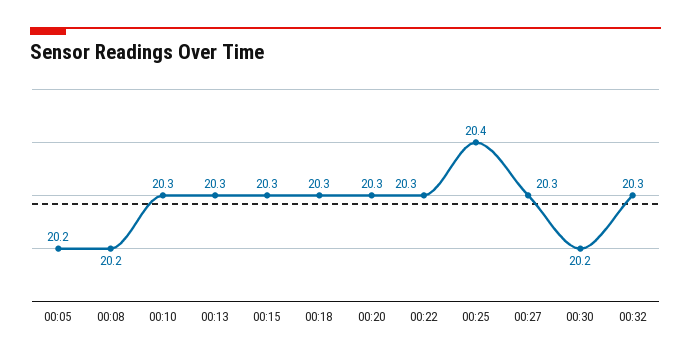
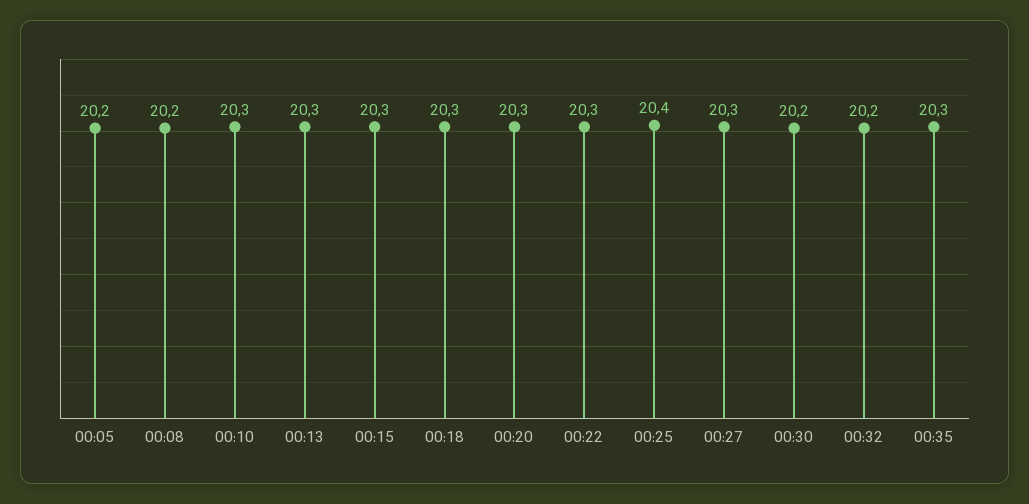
00:32: 20.3 -> 20.2
00:35: none -> 20.3

